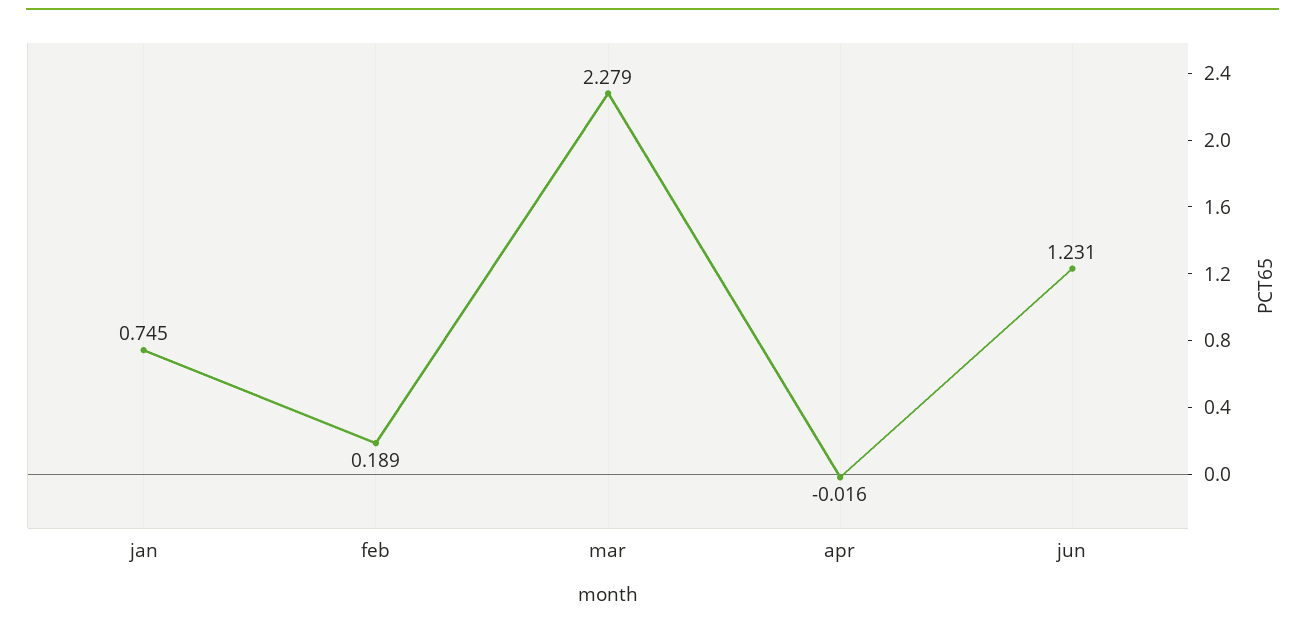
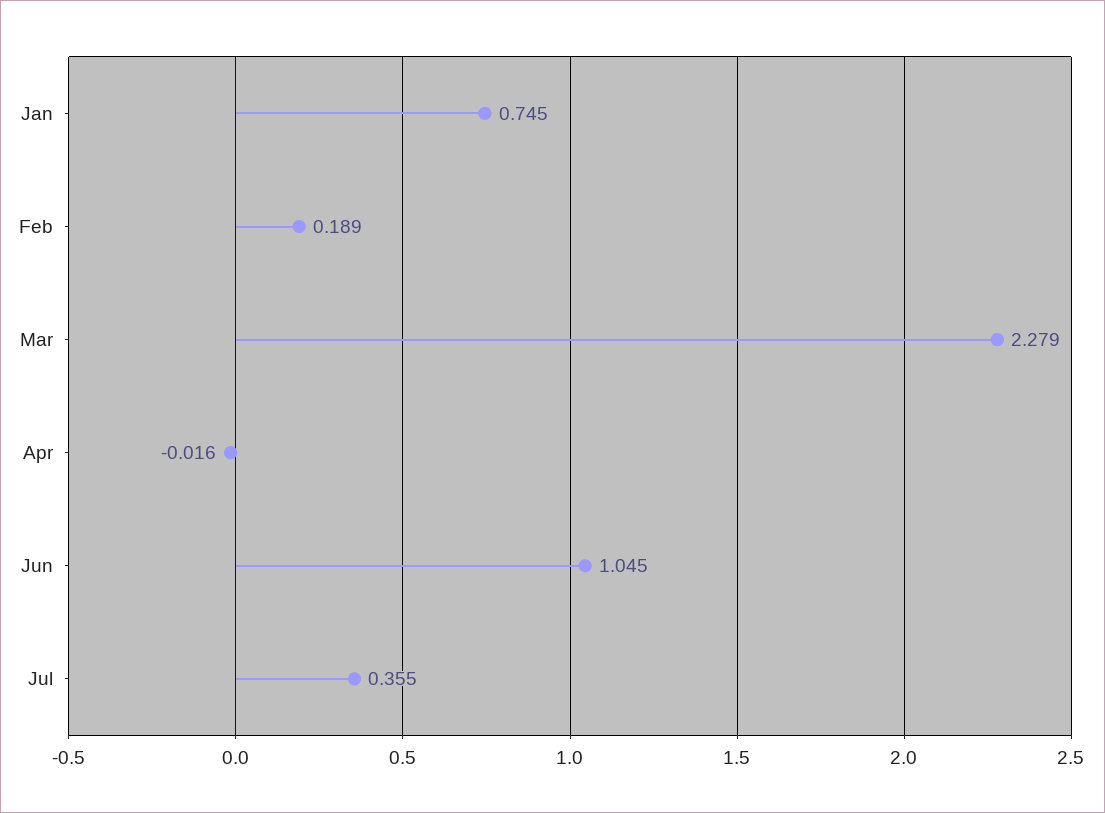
jun: 1.231 -> 1.045
Jul: none -> 0.355

